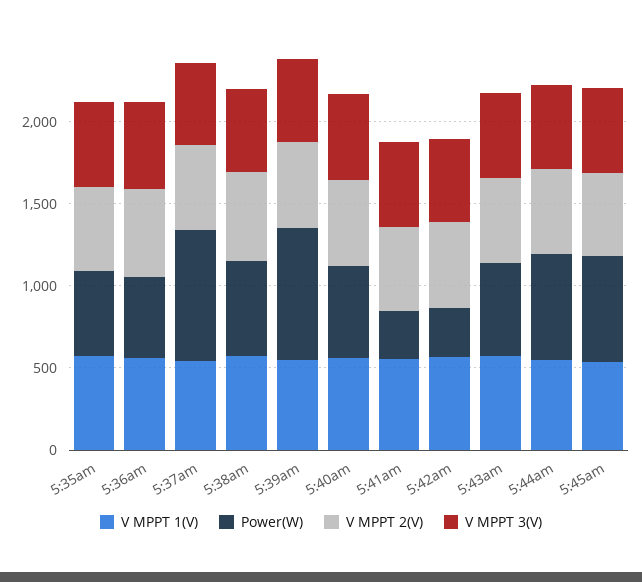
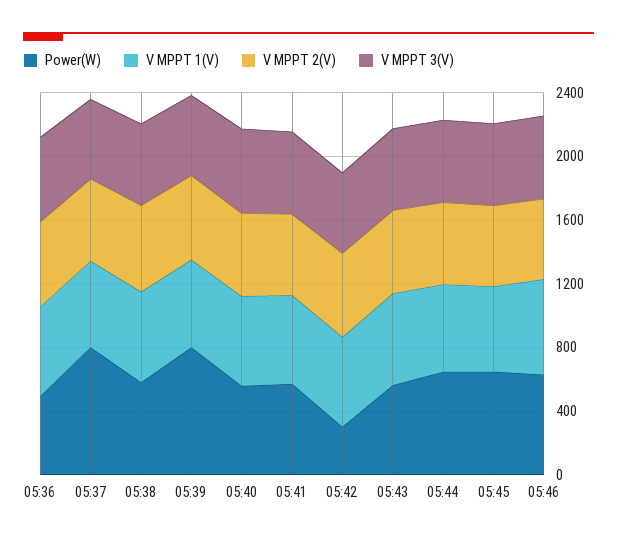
V MPPT 1(V), 5:35am: 600 -> none
Power(W), 5:35am: 500 -> none
V MPPT 2(V), 5:35am: 500 -> none
V MPPT 3(V), 5:35am: 500 -> none
Power(W), 5:41am: 300 -> 600
Power(W), 05:46: none -> 600
V MPPT 1(V), 05:46: none -> 600
V MPPT 2(V), 05:46: none -> 500
V MPPT 3(V), 05:46: none -> 500

